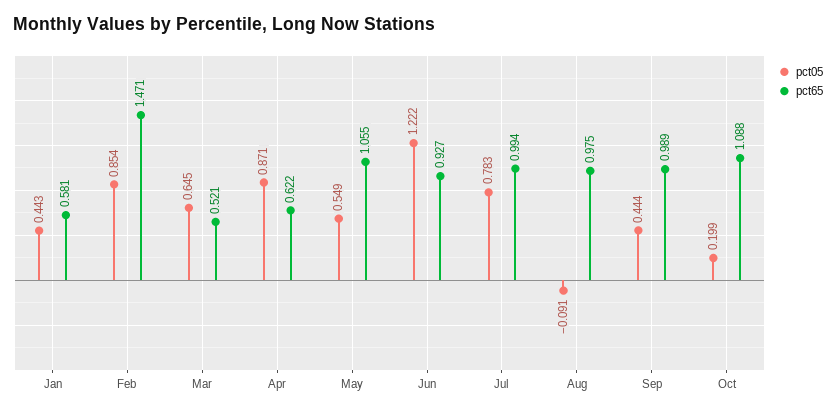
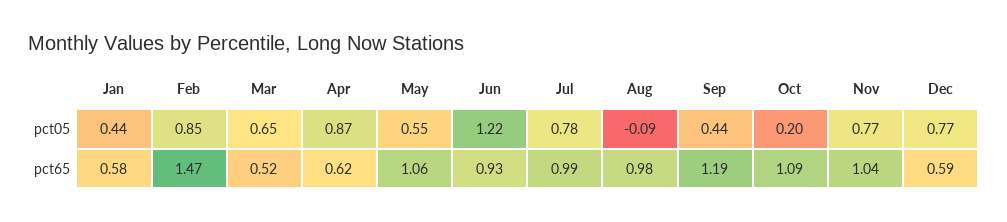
pct65, Sep: 0.989 -> 1.19
pct05, Nov: none -> 0.77
pct05, Dec: none -> 0.77
pct65, Nov: none -> 1.04
pct65, Dec: none -> 0.59

